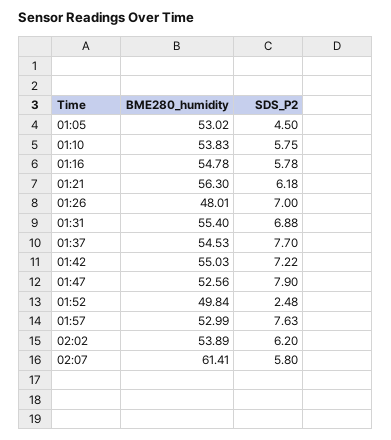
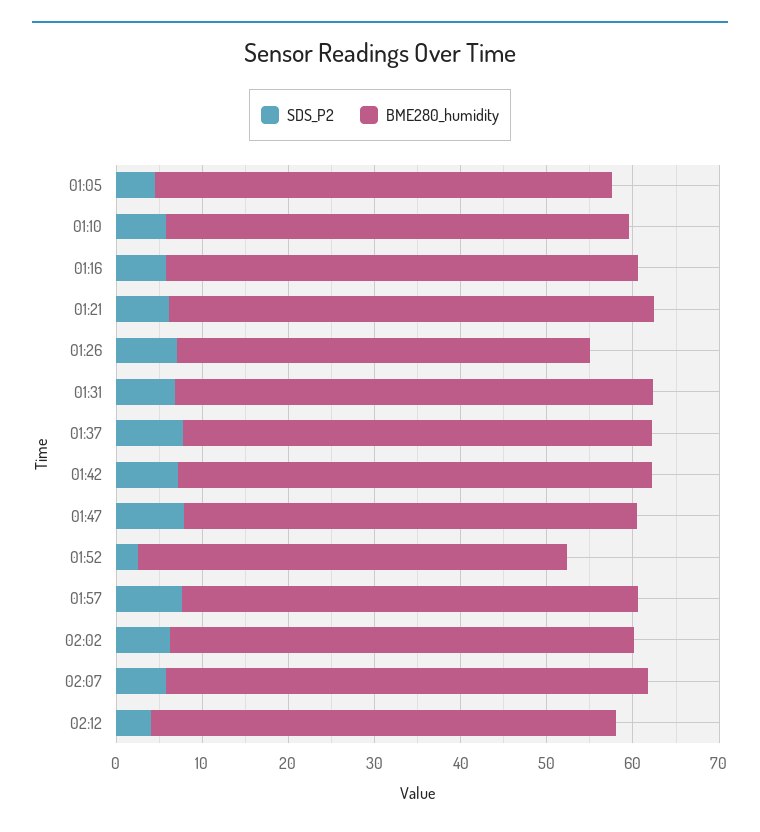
BME280_humidity, 02:07: 61.41 -> 56
SDS_P2, 02:12: none -> 4
BME280_humidity, 02:12: none -> 54

